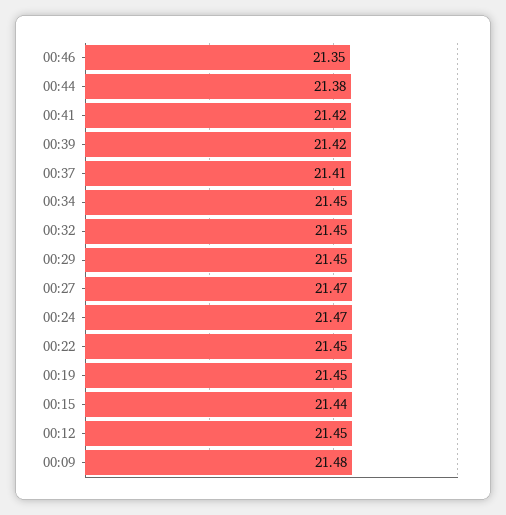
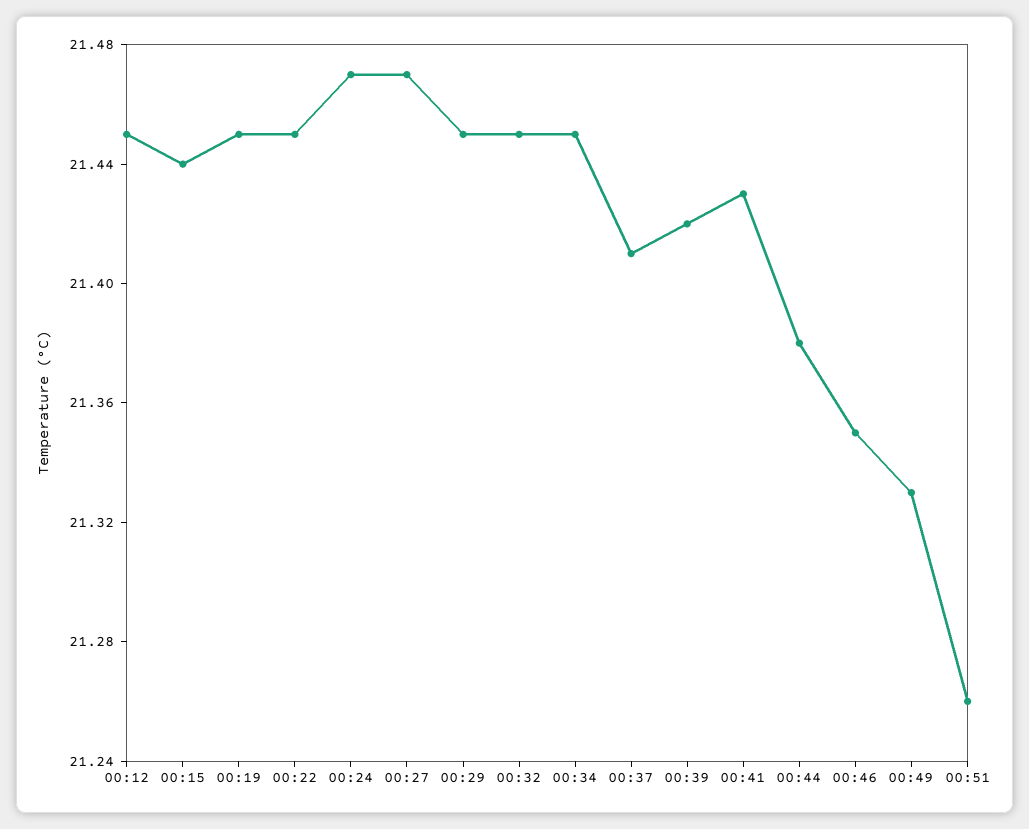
00:41: 21.42 -> 21.43
00:09: 21.48 -> none
00:49: none -> 21.33
00:51: none -> 21.26

